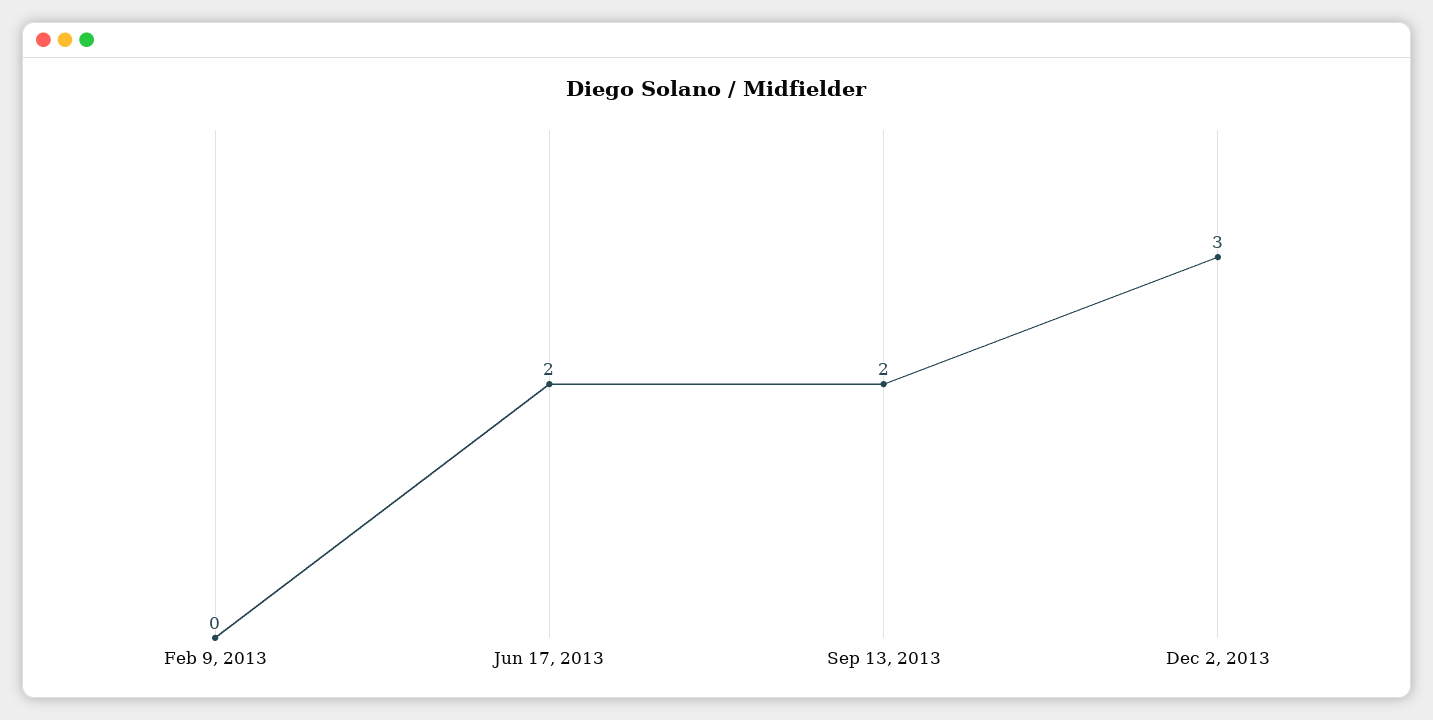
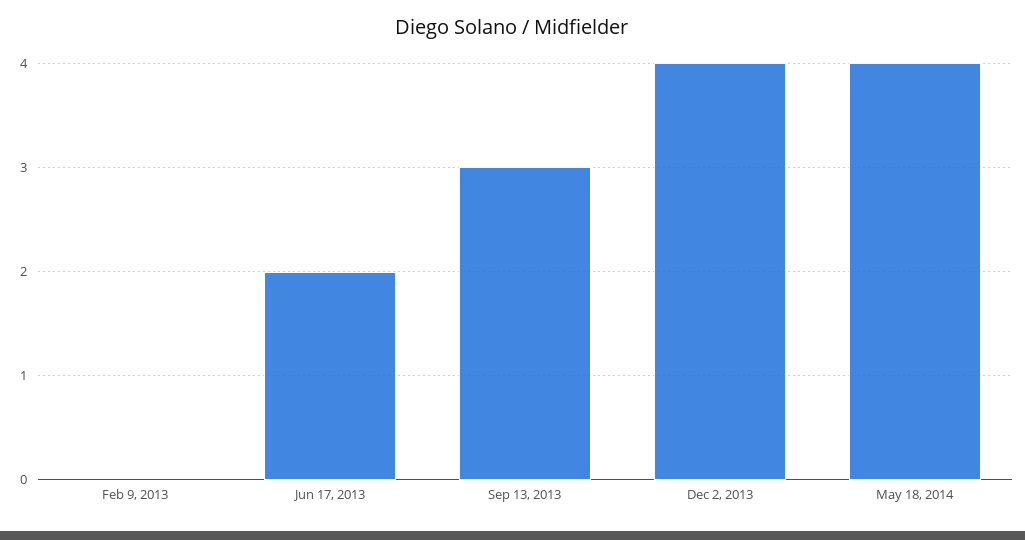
Sep 13, 2013: 2 -> 3
Dec 2, 2013: 3 -> 4
May 18, 2014: none -> 4

